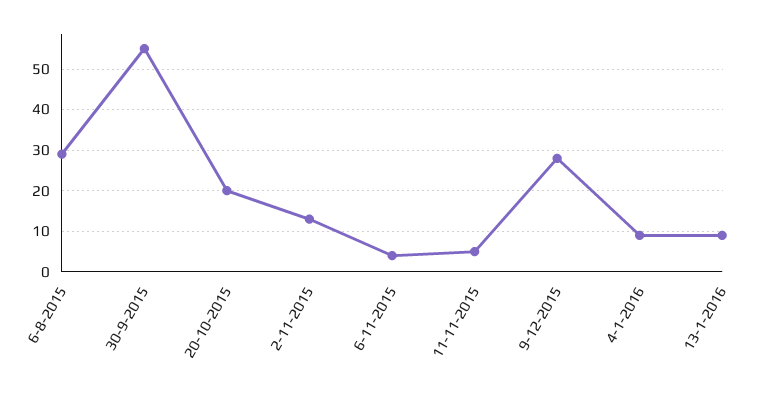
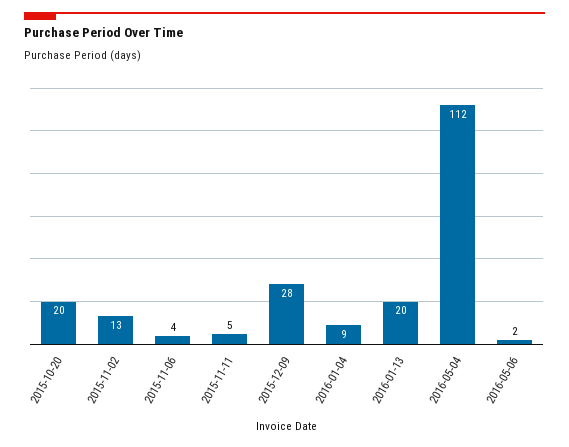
6-8-2015: 30 -> none
30-9-2015: 55 -> none
13-1-2016: 10 -> 20
2016-05-04: none -> 112
2016-05-06: none -> 2

